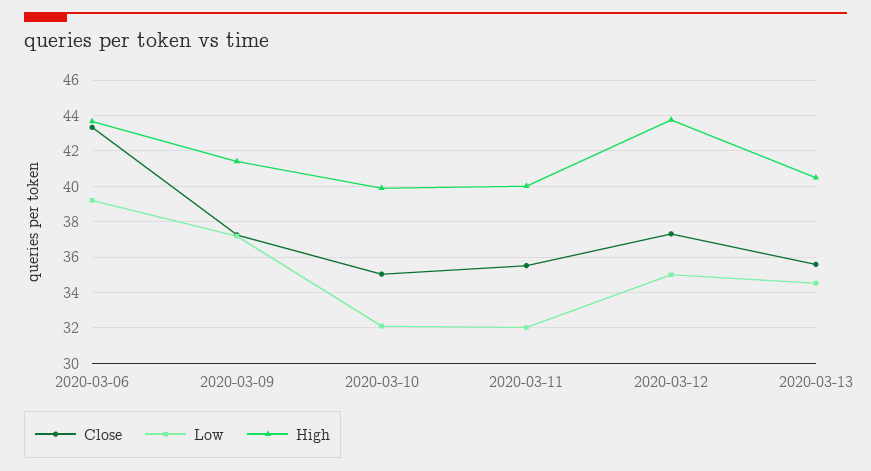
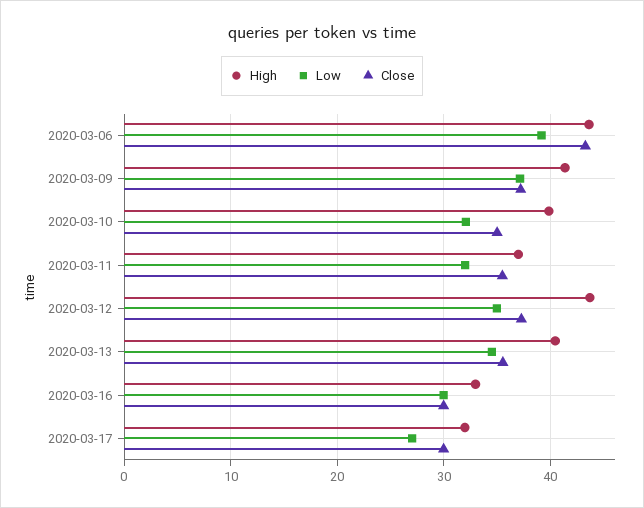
High, 2020-03-11: 40 -> 37
High, 2020-03-16: none -> 33
Low, 2020-03-16: none -> 30
Close, 2020-03-16: none -> 30
High, 2020-03-17: none -> 32
Low, 2020-03-17: none -> 27
Close, 2020-03-17: none -> 30

